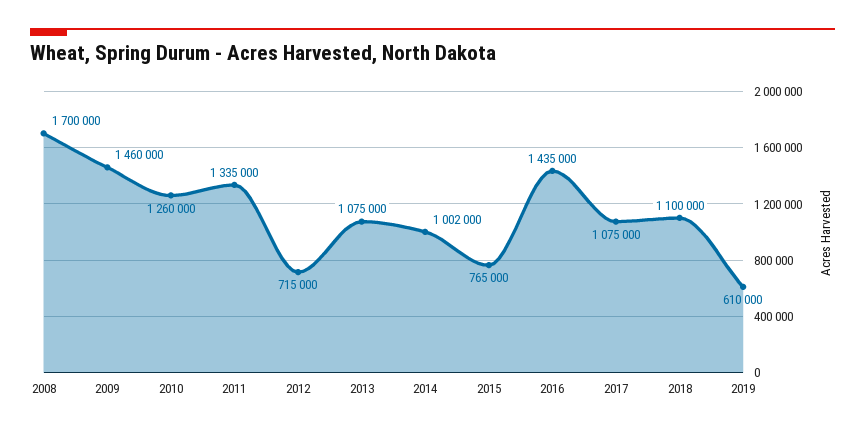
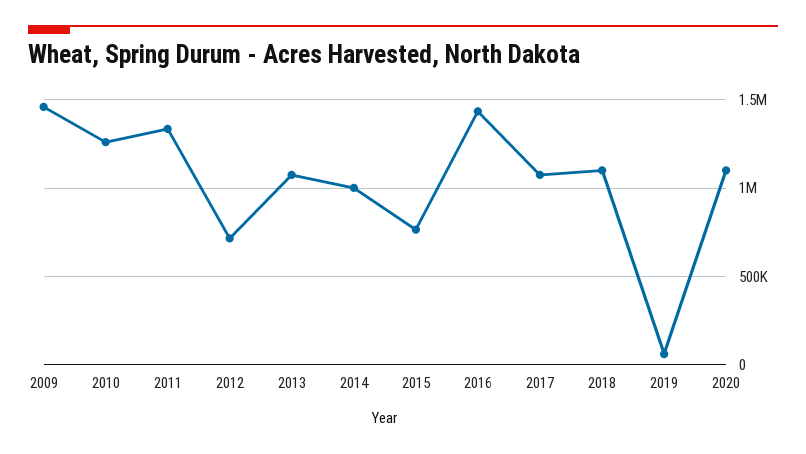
2008: 1700000 -> none
2019: 610000 -> 50000
2020: none -> 1100000

